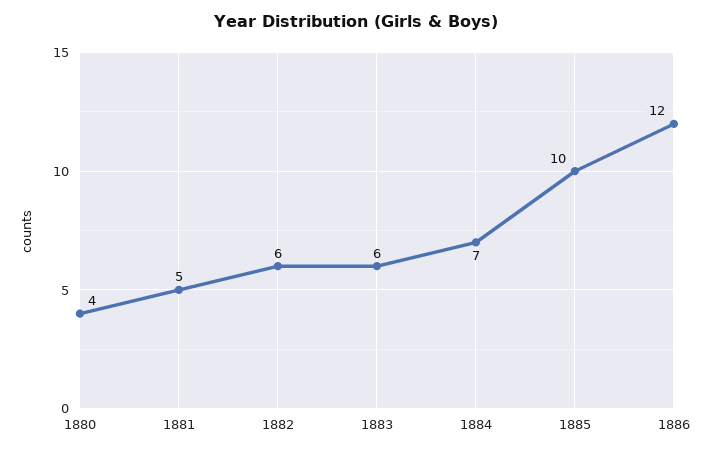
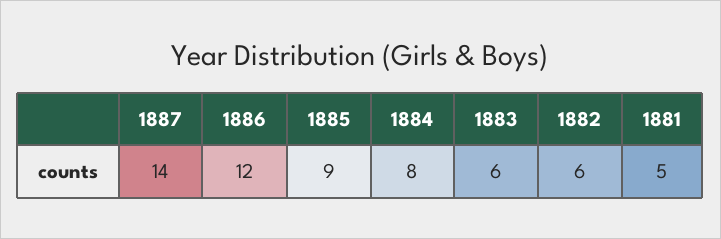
1880: 4 -> none
1884: 7 -> 8
1885: 10 -> 9
1887: none -> 14

